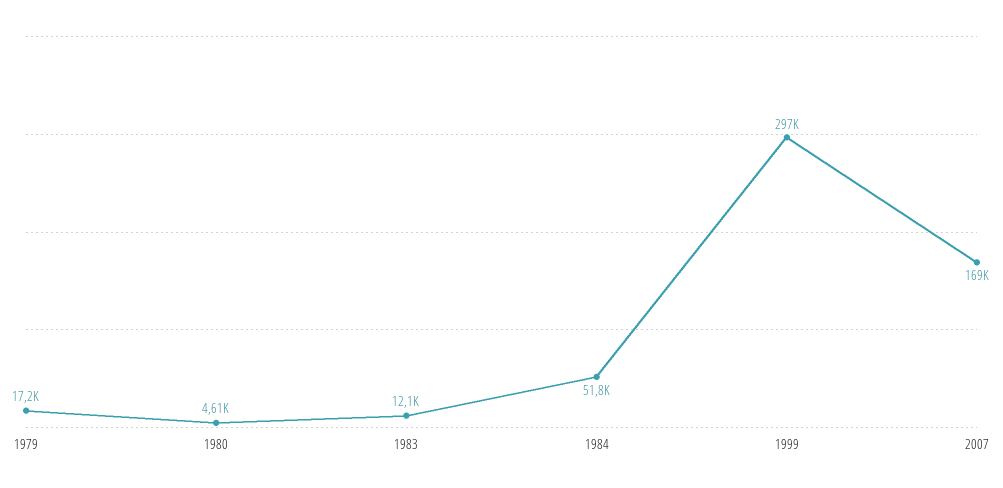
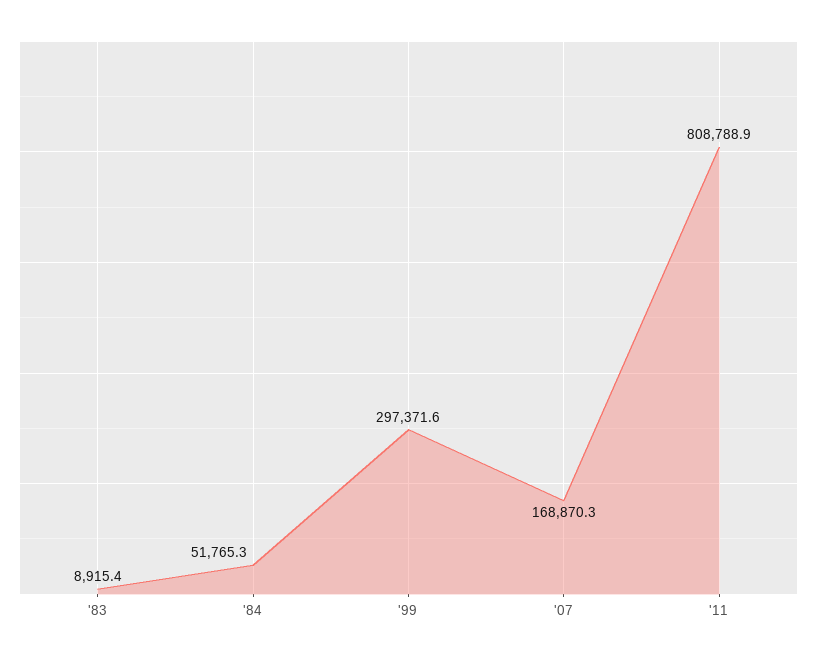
1979: 17200 -> none
1980: 4610 -> none
1983: 12100 -> 8915.4
'11: none -> 808788.9

